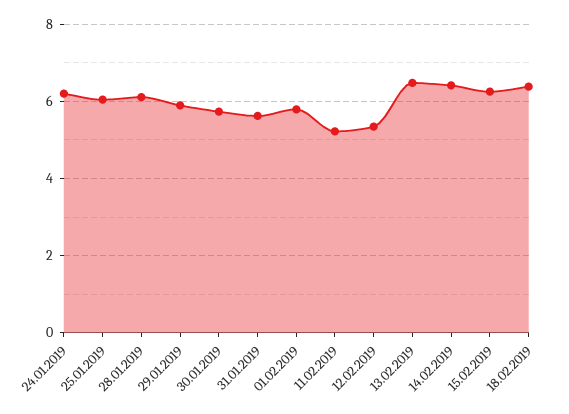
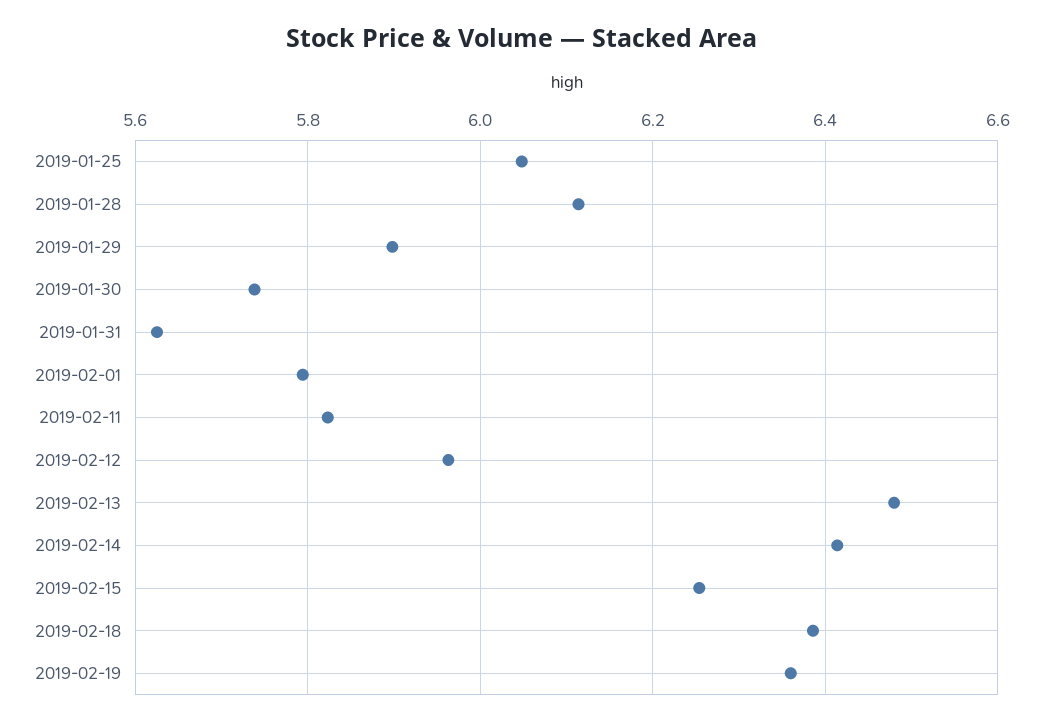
24.01.2019: 6.2 -> none
11.02.2019: 5.2 -> 5.82
12.02.2019: 5.4 -> 5.96
2019-02-19: none -> 6.36

